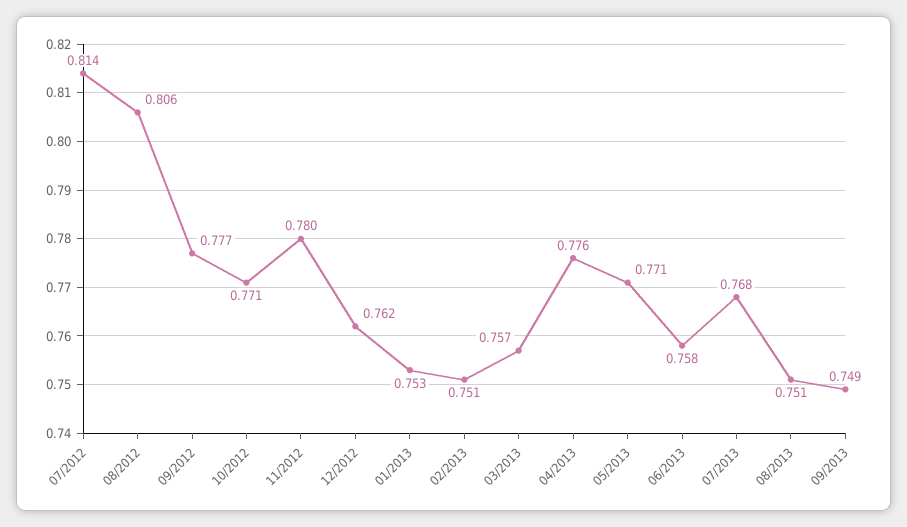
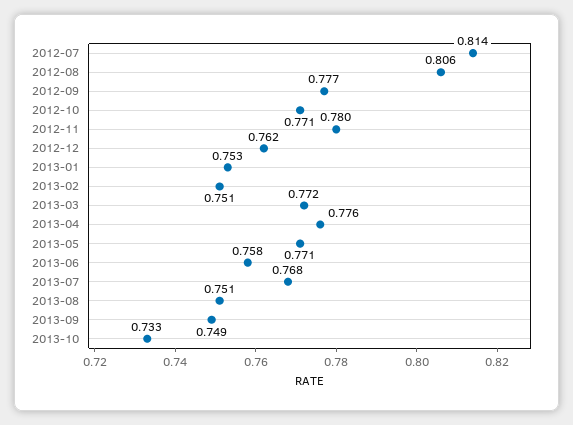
03/2013: 0.757 -> 0.772
2013-10: none -> 0.733

